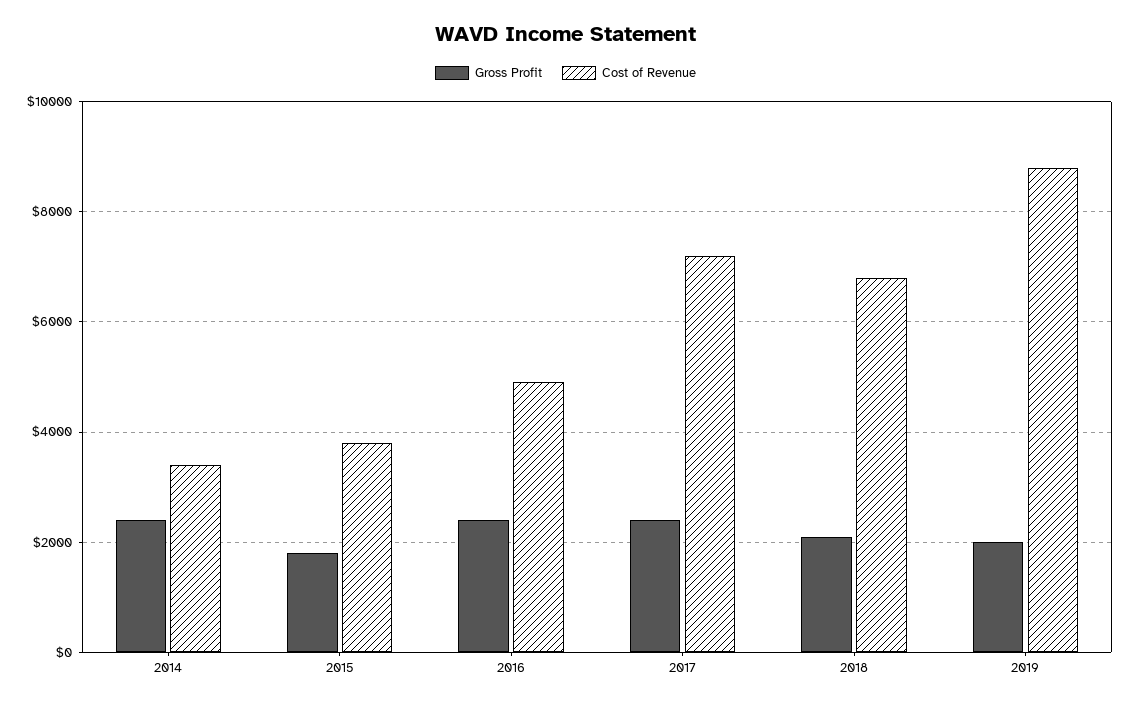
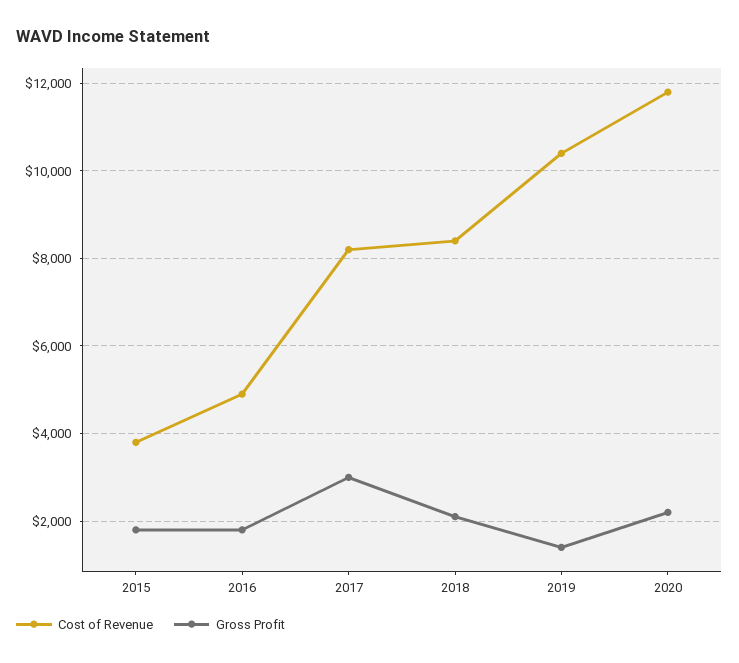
Gross Profit, 2014: 2400 -> none
Cost of Revenue, 2014: 3400 -> none
Gross Profit, 2016: 2400 -> 1800
Gross Profit, 2017: 2400 -> 3000
Cost of Revenue, 2017: 7200 -> 8200
Cost of Revenue, 2018: 6800 -> 8400
Gross Profit, 2019: 2000 -> 1400
Cost of Revenue, 2019: 8800 -> 10400
Cost of Revenue, 2020: none -> 11800
Gross Profit, 2020: none -> 2200

